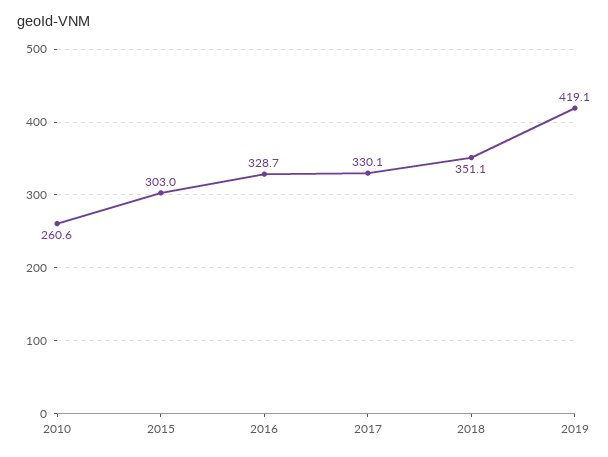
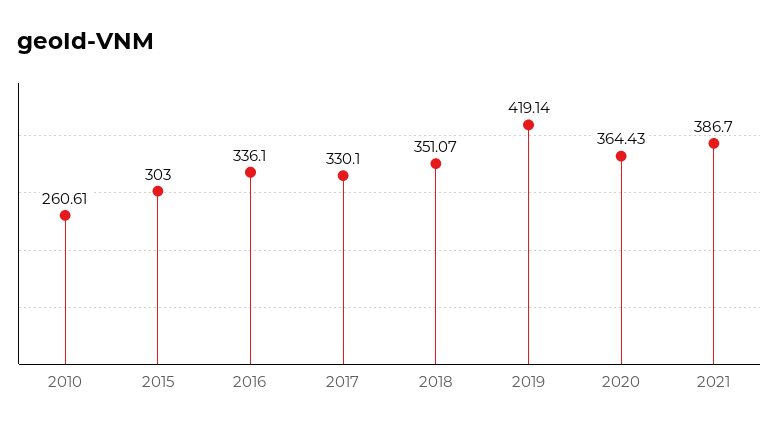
2016: 328.7 -> 336.1
2020: none -> 364.43
2021: none -> 386.7

